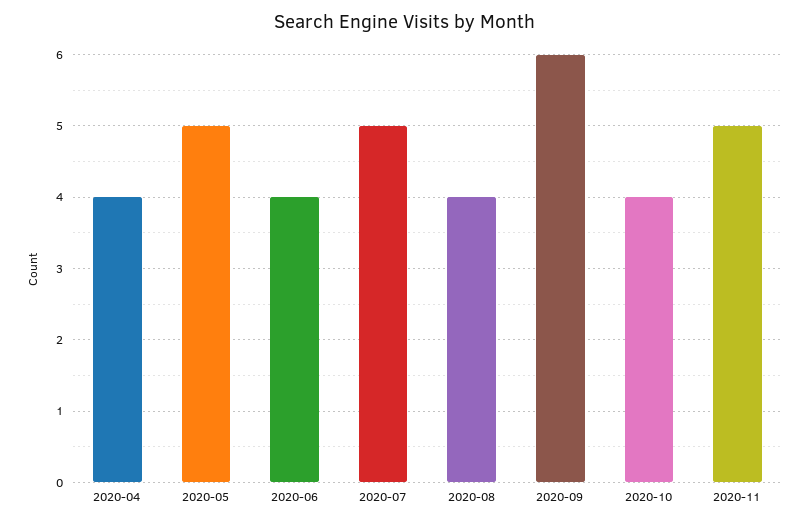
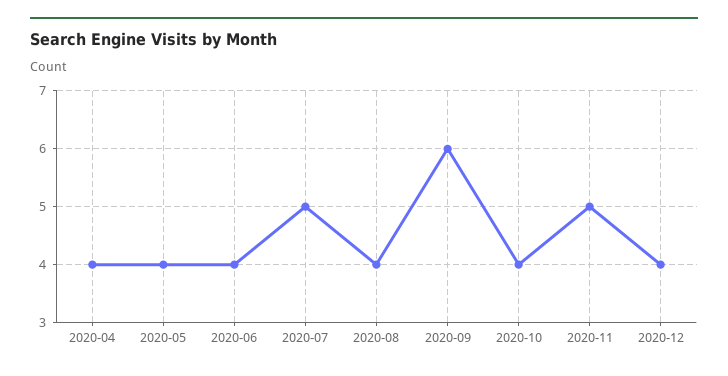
2020-05: 5 -> 4
2020-12: none -> 4

